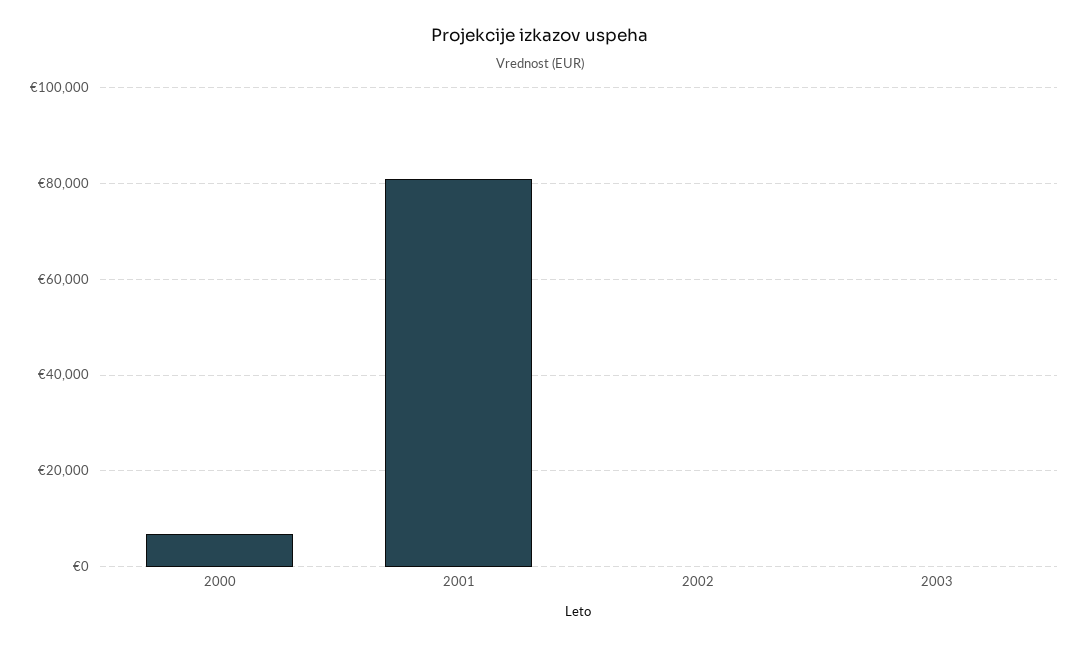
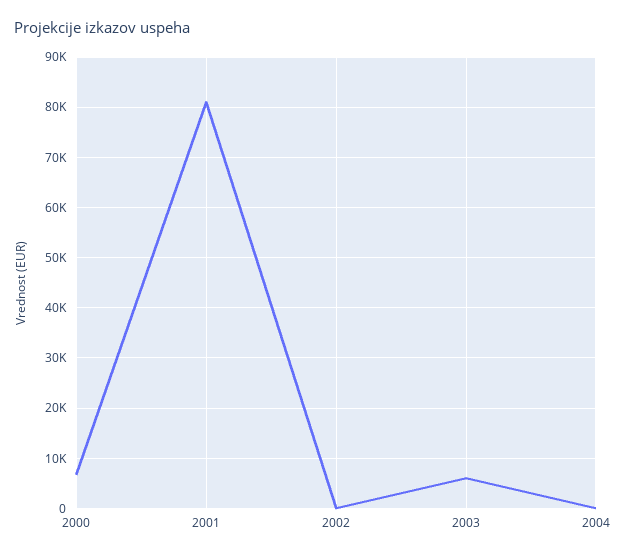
2003: 0 -> 6000
2004: none -> 0

